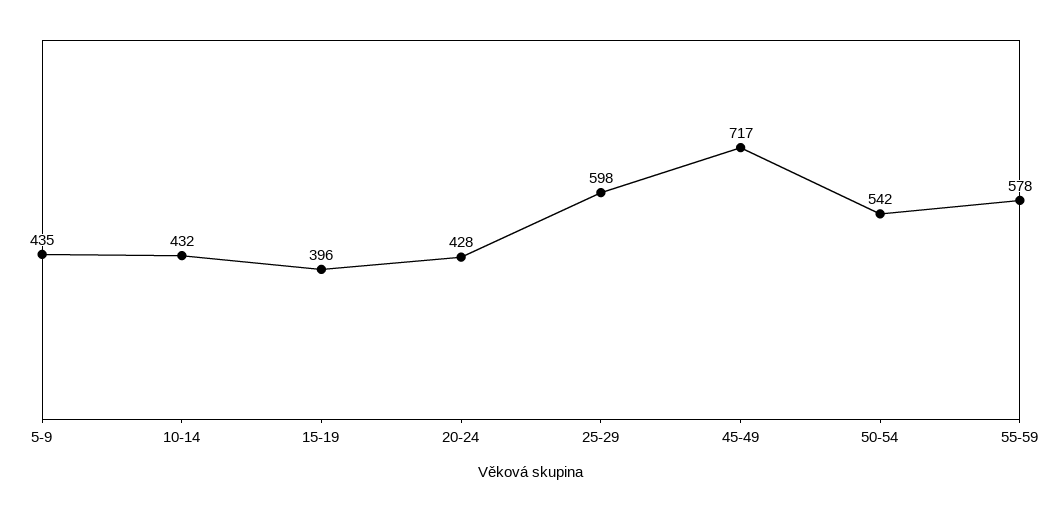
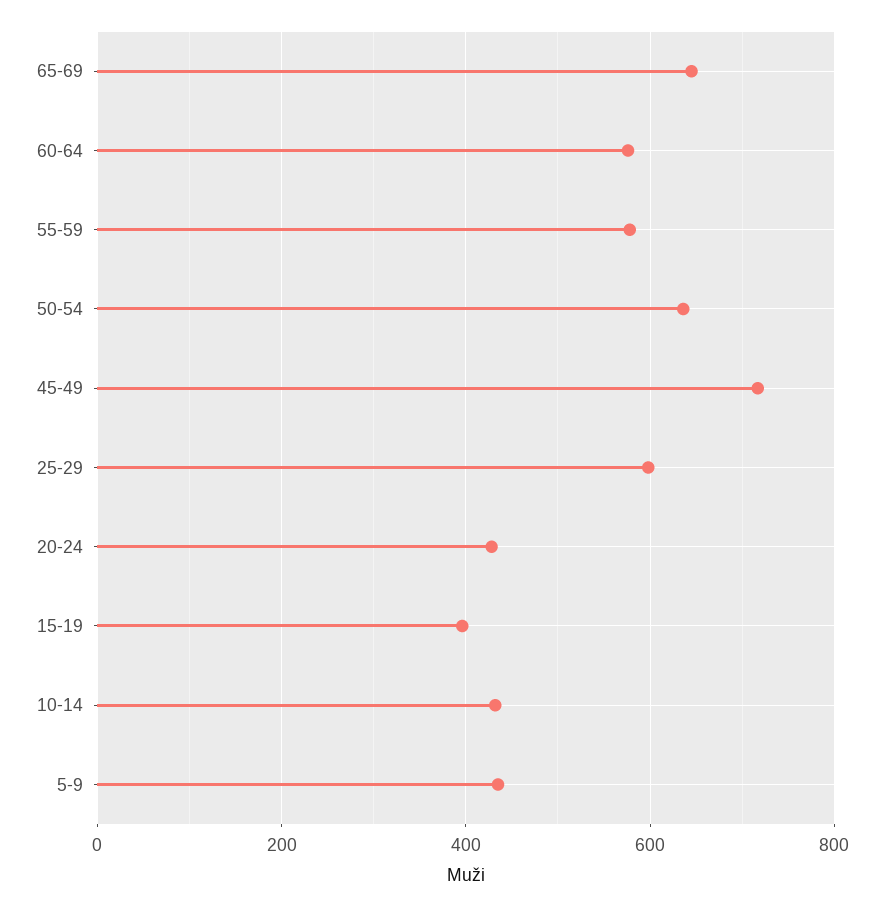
50-54: 542 -> 640
65-69: none -> 640
60-64: none -> 580

